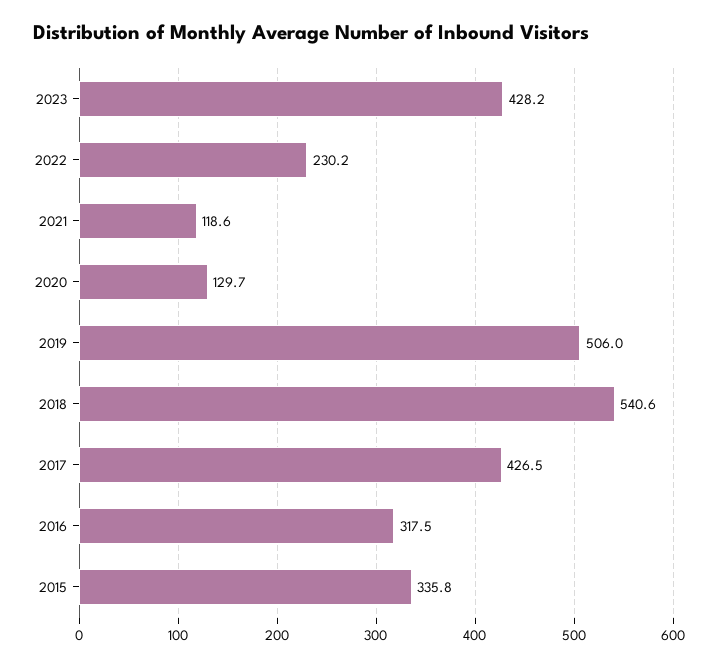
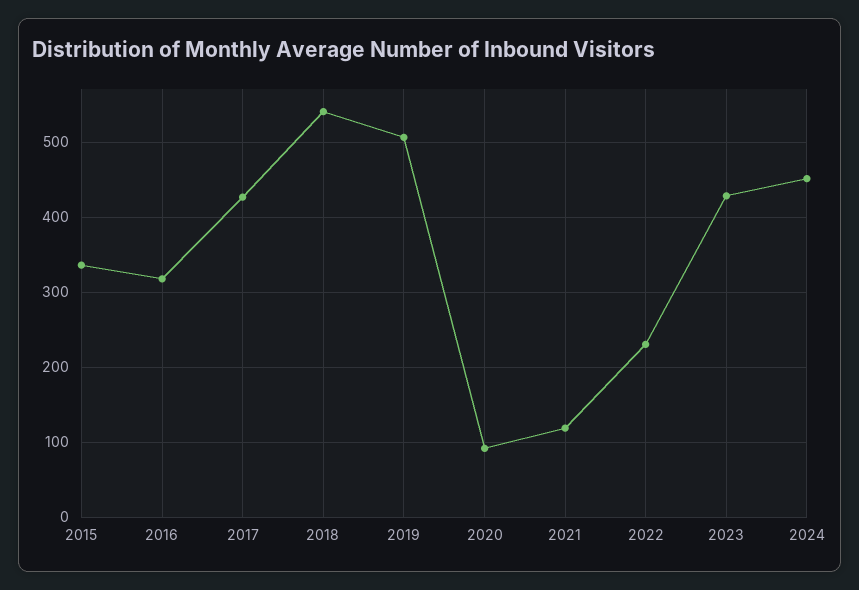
2020: 129.7 -> 90
2024: none -> 450

